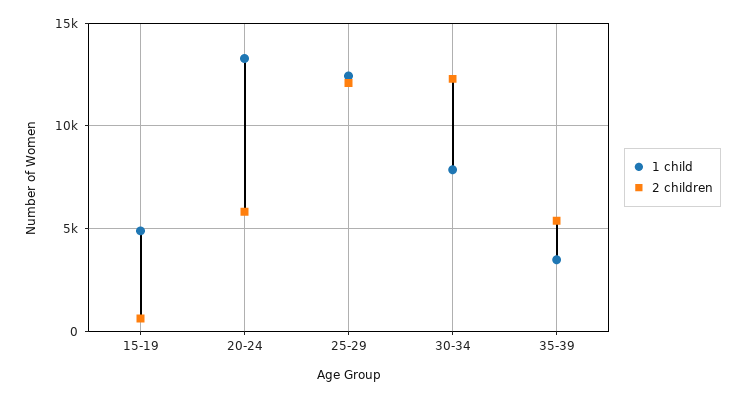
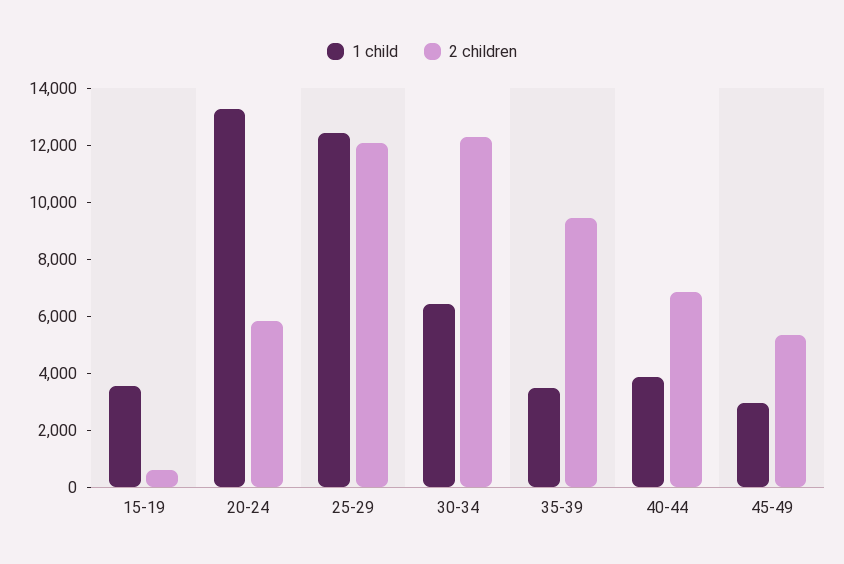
1 child, 15-19: 5000 -> 3500
1 child, 30-34: 8000 -> 6500
2 children, 35-39: 5500 -> 9500
1 child, 40-44: none -> 4000
2 children, 40-44: none -> 7000
1 child, 45-49: none -> 3000
2 children, 45-49: none -> 5500

